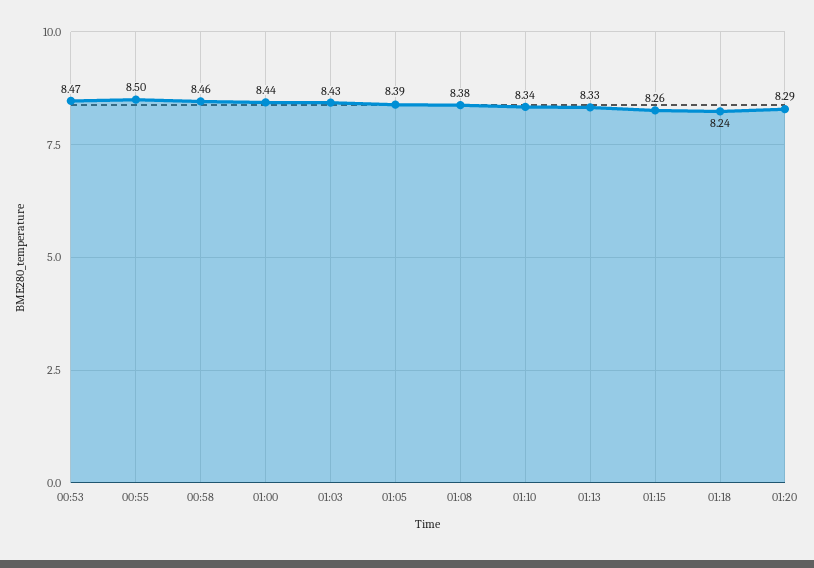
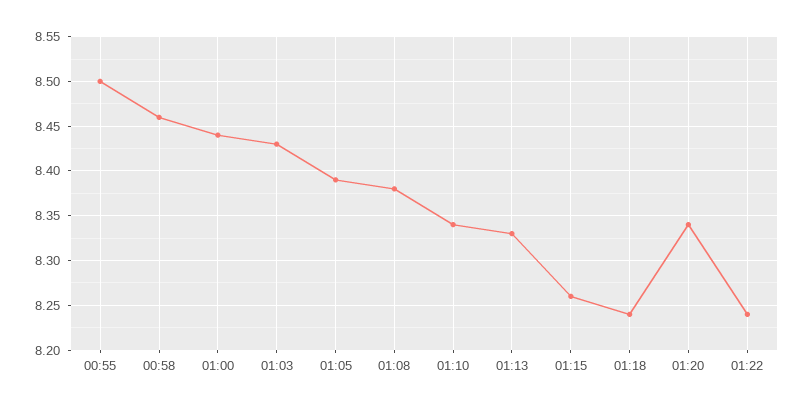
00:53: 8.47 -> none
01:20: 8.29 -> 8.34
01:22: none -> 8.24

